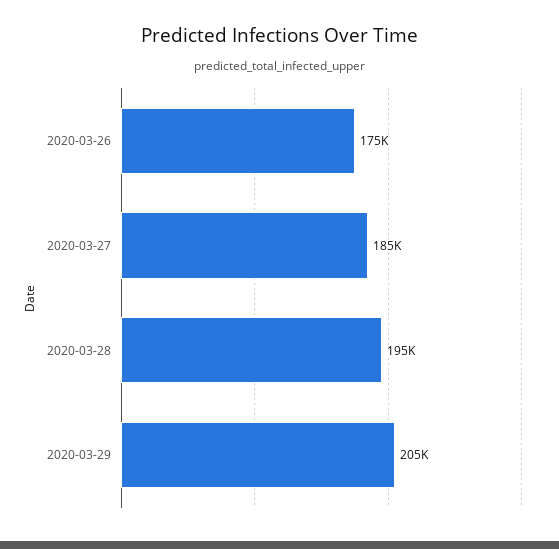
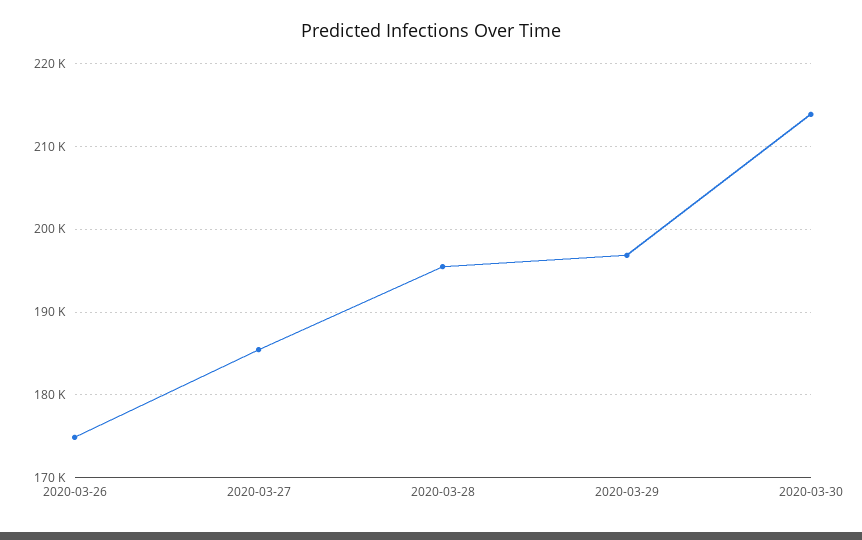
2020-03-29: 205000 -> 197000
2020-03-30: none -> 214000

